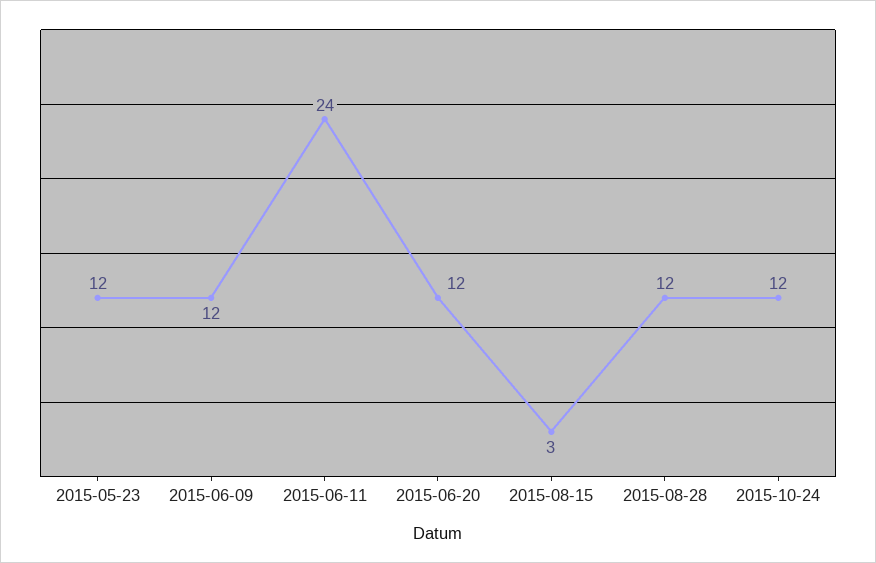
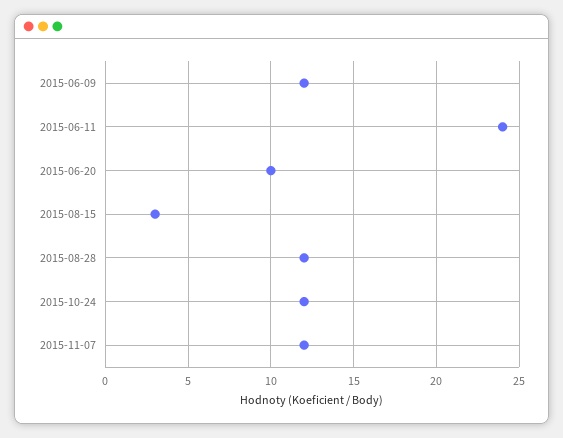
2015-05-23: 12 -> none
2015-06-20: 12 -> 10
2015-11-07: none -> 12

